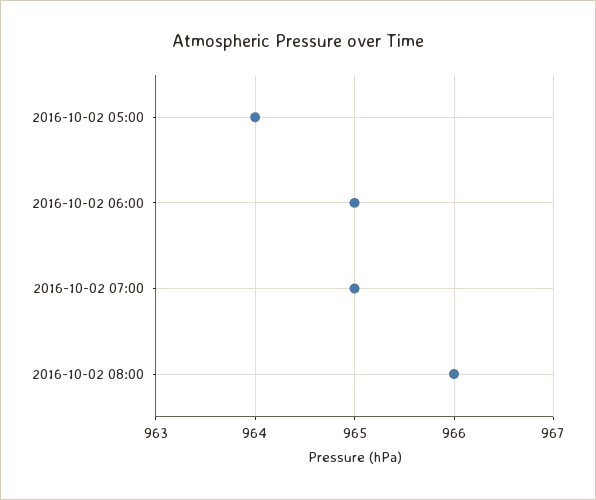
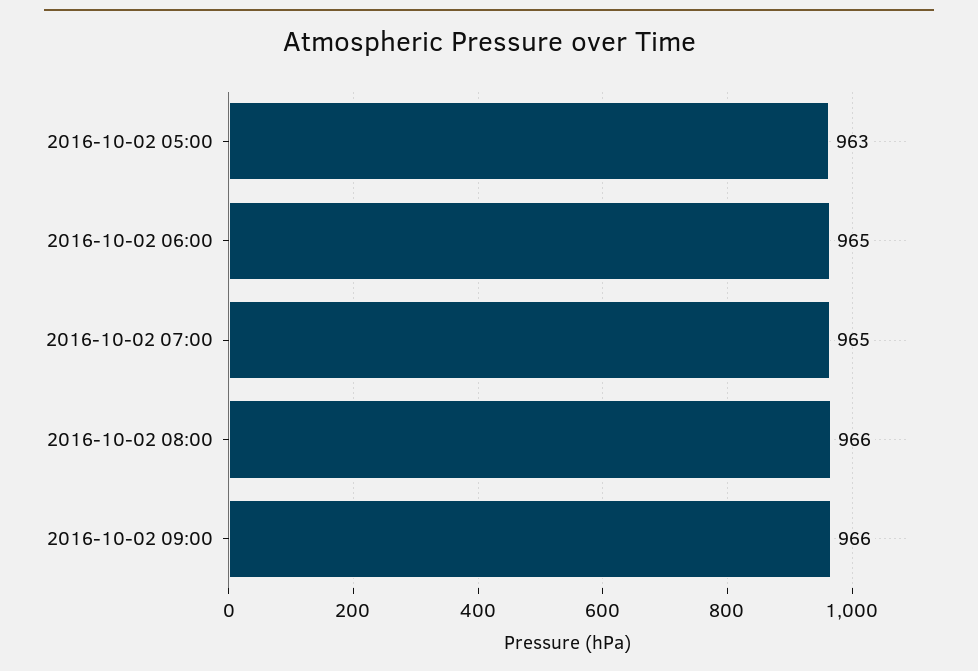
2016-10-02 05:00: 964 -> 963
2016-10-02 09:00: none -> 966

